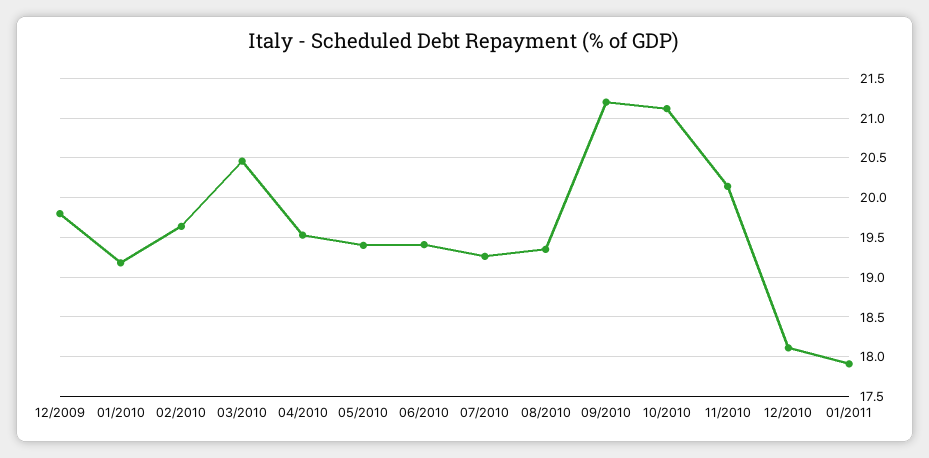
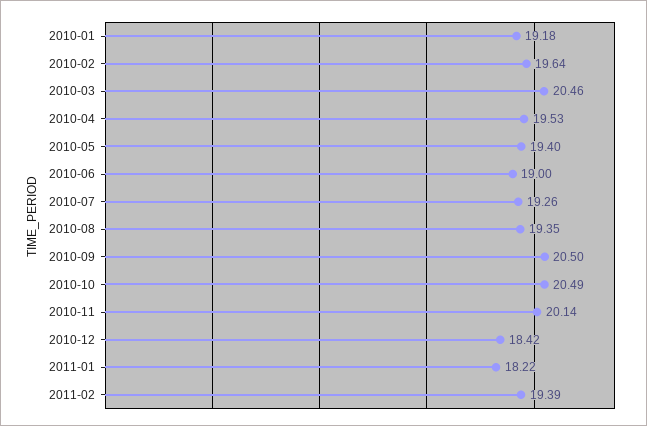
12/2009: 19.8 -> none
06/2010: 19.4 -> 19
09/2010: 21.2 -> 20.5
10/2010: 21.1 -> 20.49
12/2010: 18.1 -> 18.42
01/2011: 17.9 -> 18.22
2011-02: none -> 19.39

